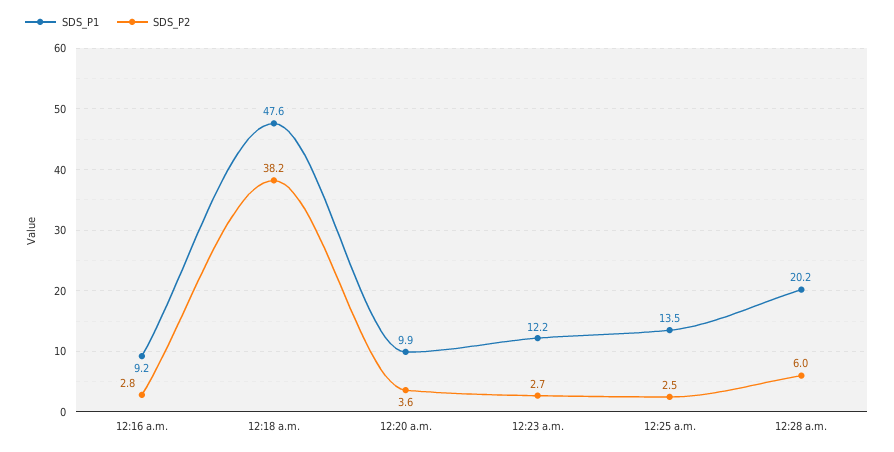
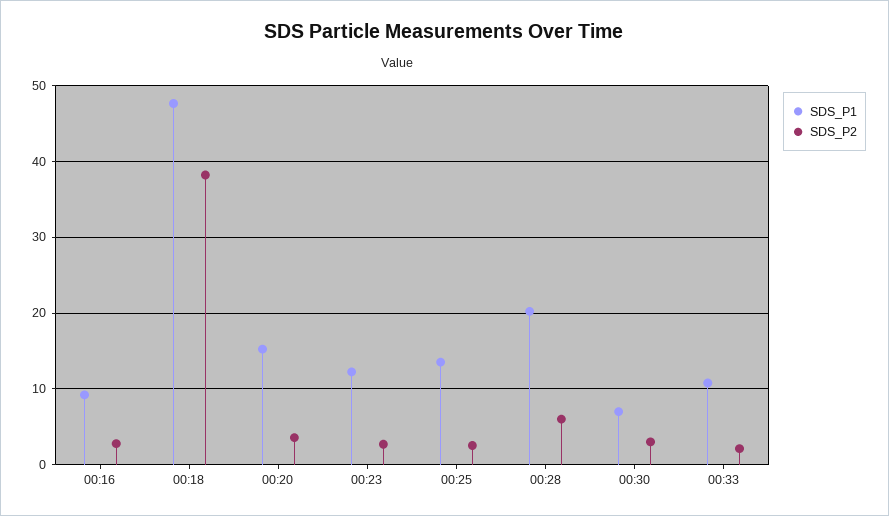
SDS_P1, 12:20 a.m.: 9.9 -> 15
SDS_P1, 00:30: none -> 7
SDS_P2, 00:30: none -> 3
SDS_P1, 00:33: none -> 11
SDS_P2, 00:33: none -> 2

